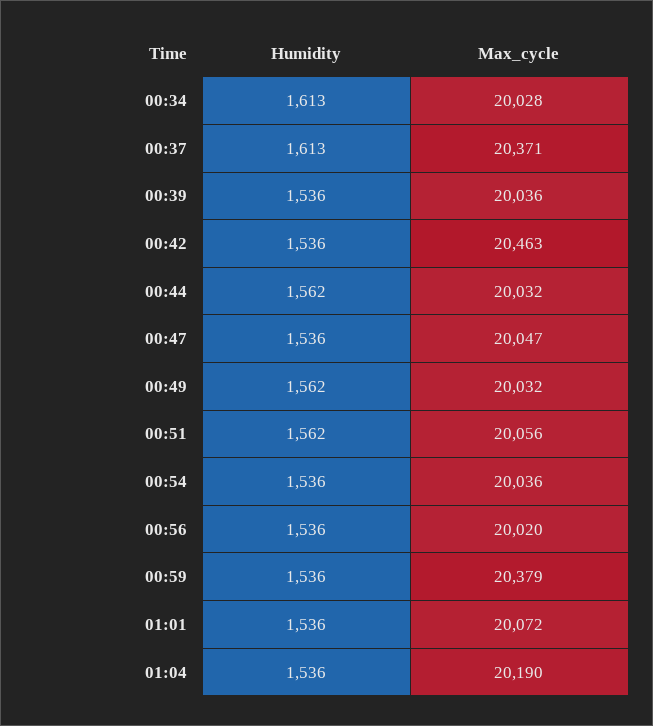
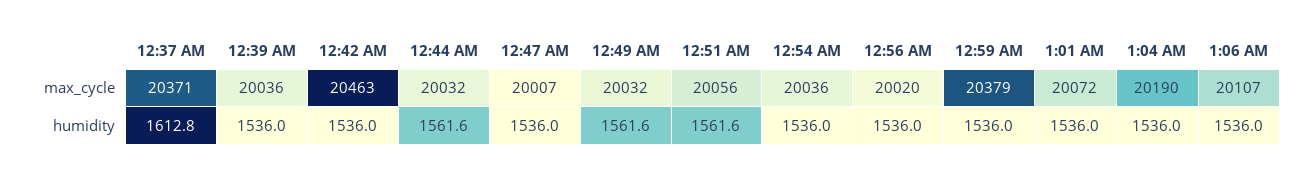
Humidity, 00:34: 1613 -> none
Max_cycle, 00:34: 20028 -> none
Max_cycle, 00:47: 20047 -> 20007
Max_cycle, 1:06 AM: none -> 20107
Humidity, 1:06 AM: none -> 1536

